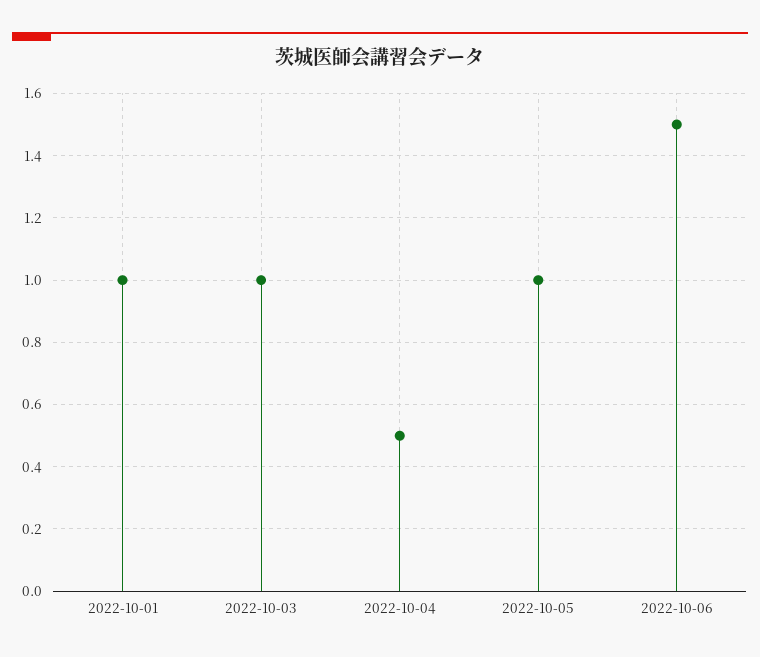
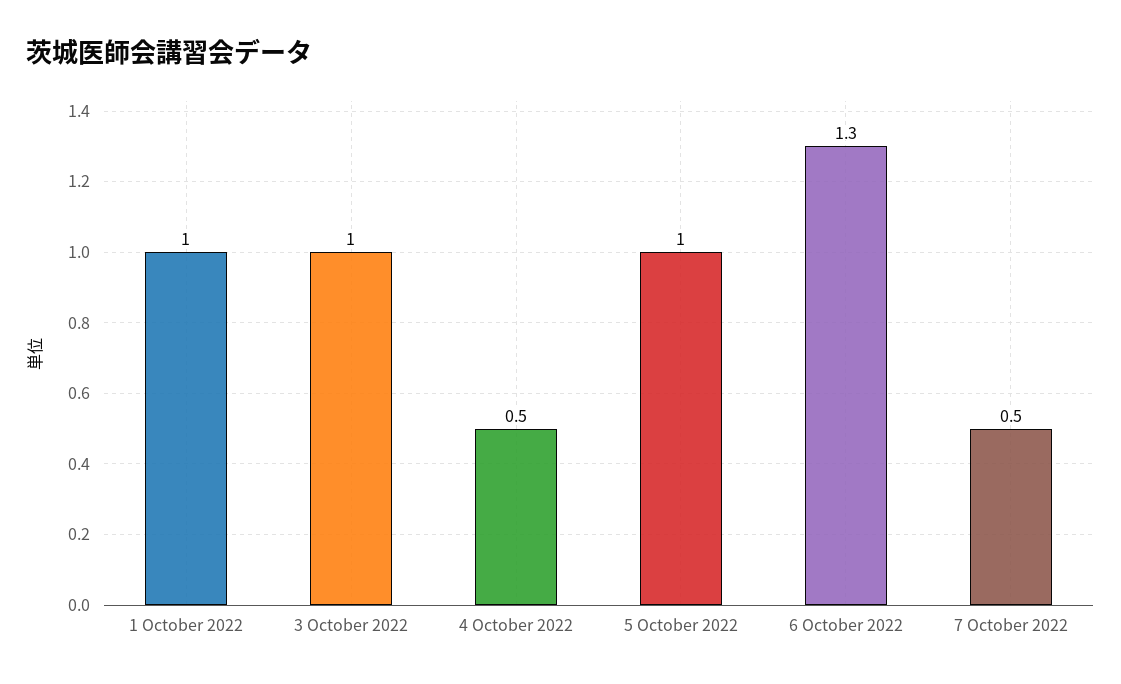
2022-10-06: 1.5 -> 1.3
7 October 2022: none -> 0.5

